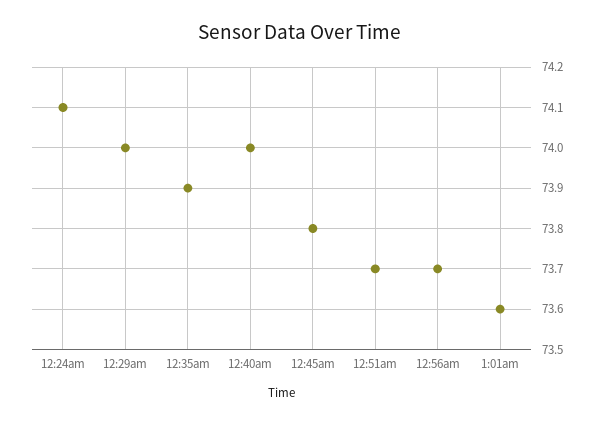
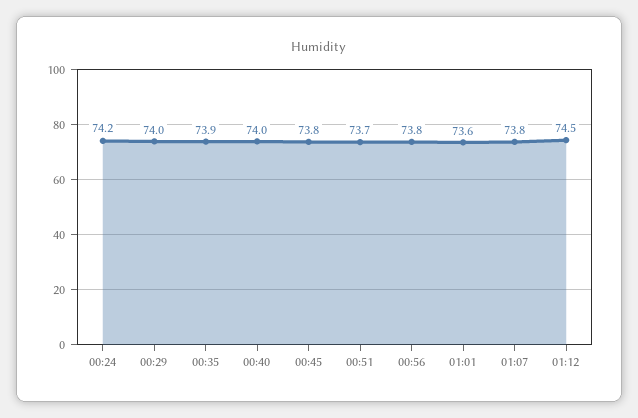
12:24am: 74.1 -> 74.2
12:56am: 73.7 -> 73.8
01:07: none -> 73.8
01:12: none -> 74.5

